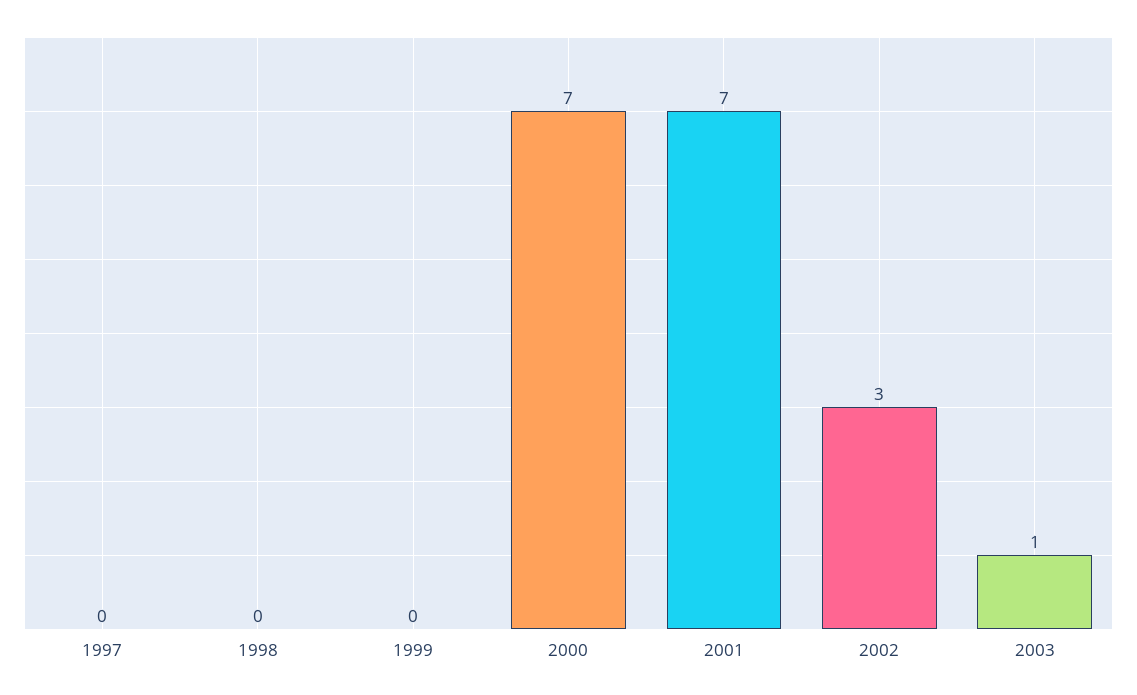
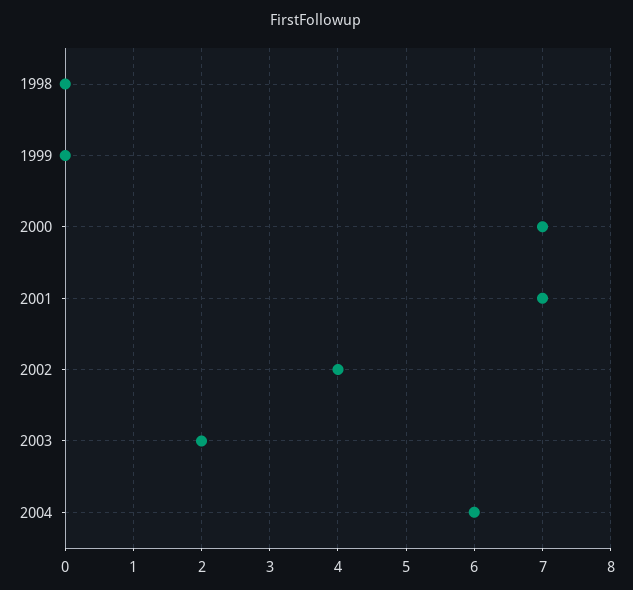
1997: 0 -> none
2002: 3 -> 4
2003: 1 -> 2
2004: none -> 6

